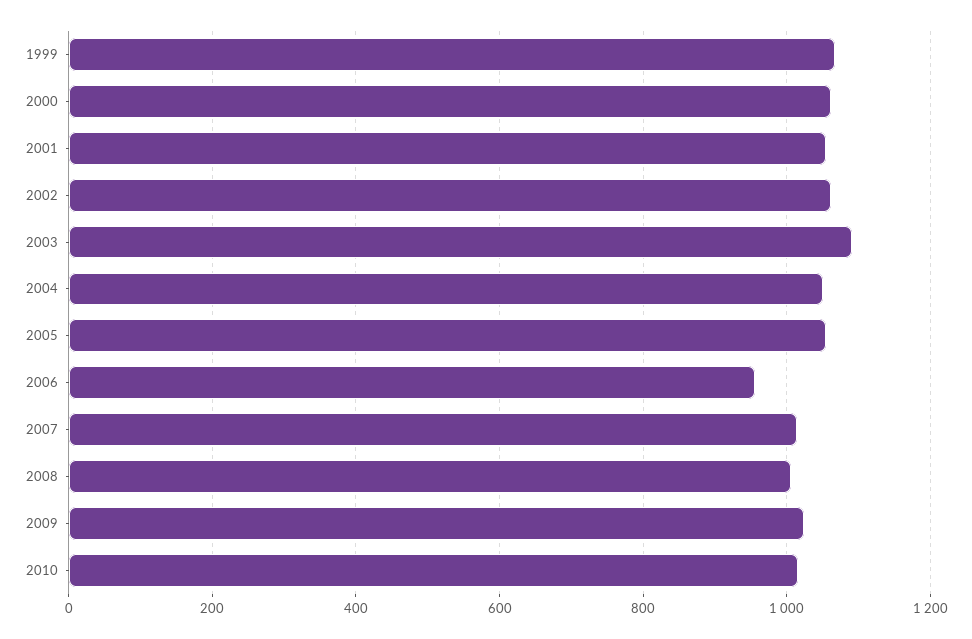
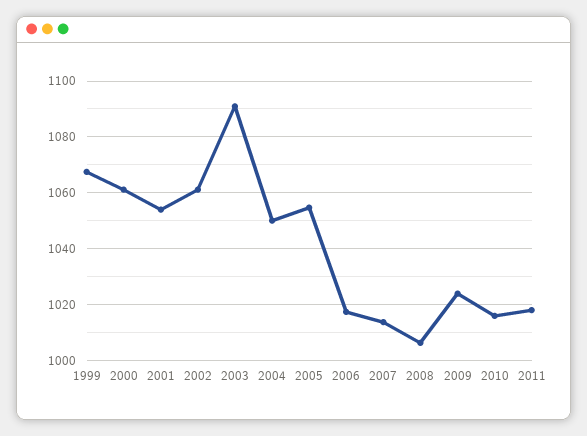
2006: 960 -> 1017.5
2011: none -> 1017.5

